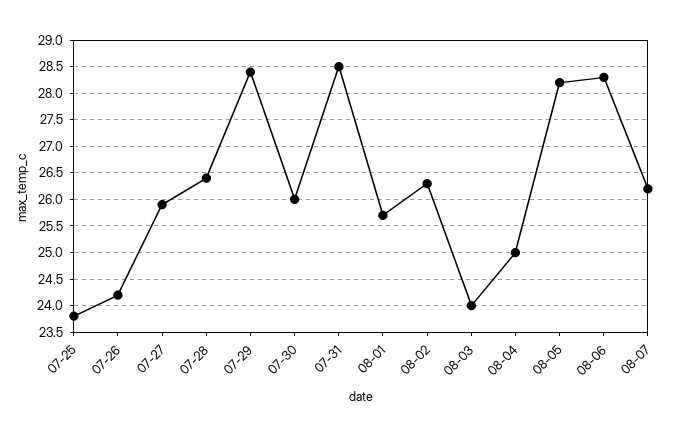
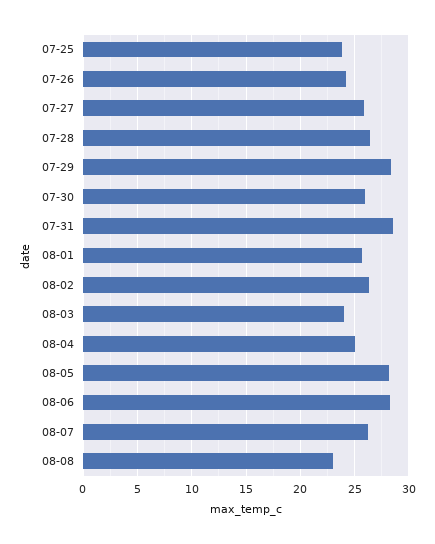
08-08: none -> 23

